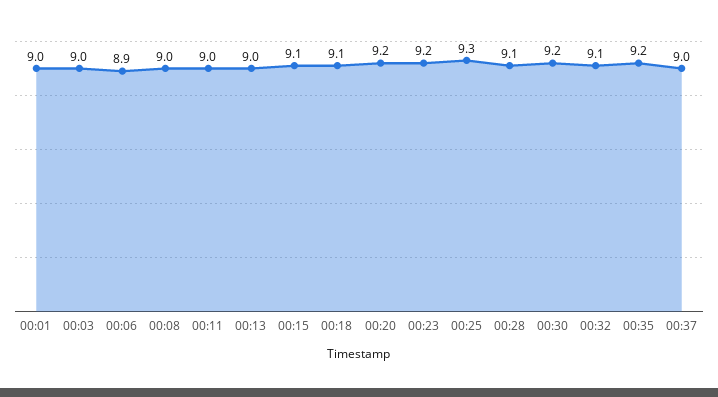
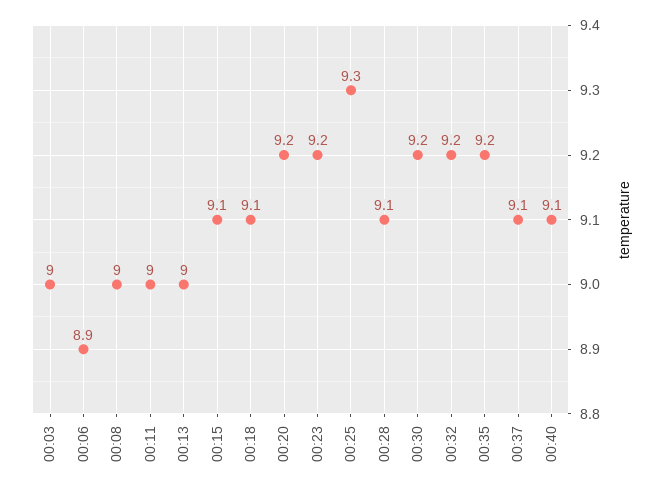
00:01: 9 -> none
00:32: 9.1 -> 9.2
00:37: 9 -> 9.1
00:40: none -> 9.1

